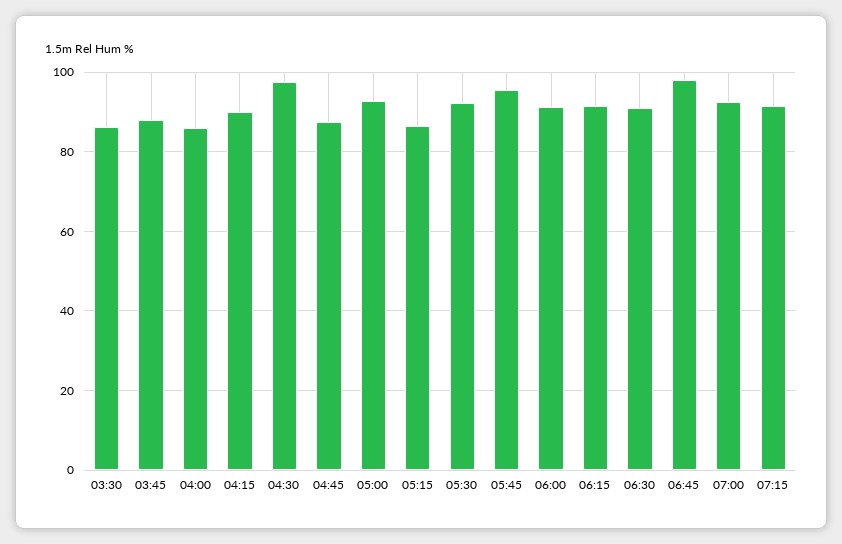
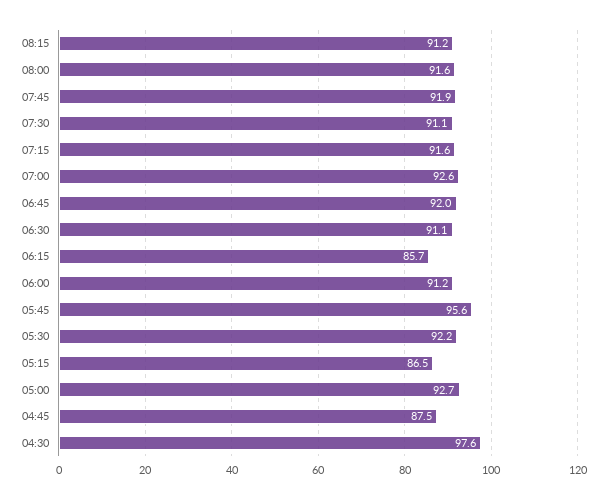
03:30: 86 -> none
03:45: 88 -> none
04:00: 86 -> none
04:15: 90 -> none
06:15: 92 -> 85.7
06:45: 98 -> 92
08:15: none -> 91.2
08:00: none -> 91.6
07:45: none -> 91.9
07:30: none -> 91.1

